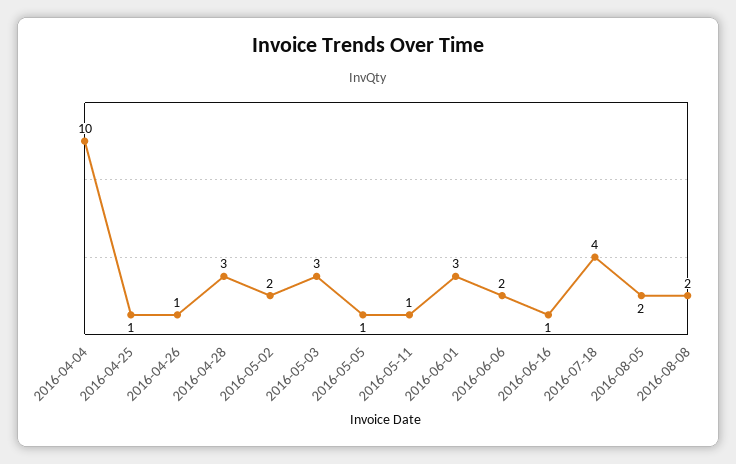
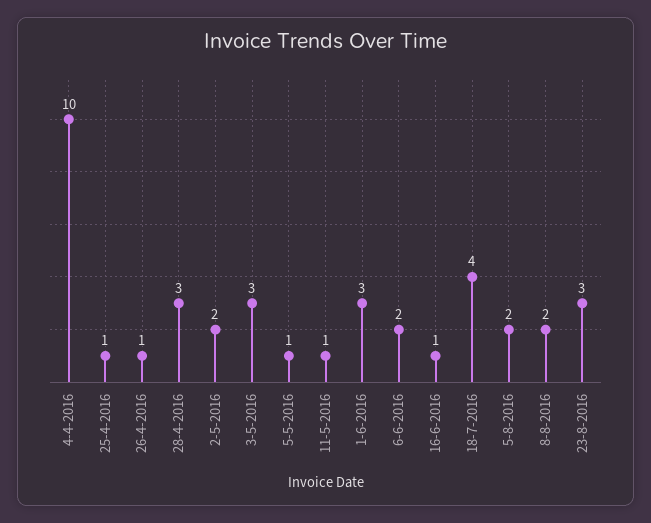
23-8-2016: none -> 3

